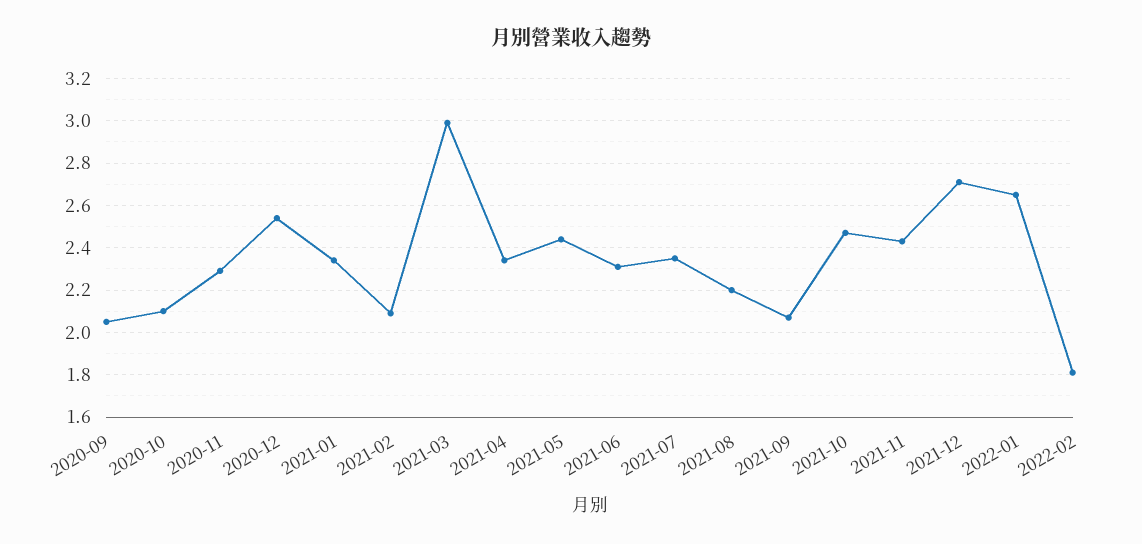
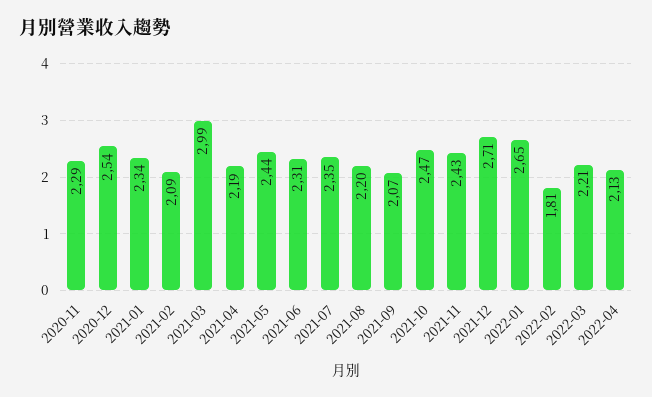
2020-09: 2.05 -> none
2020-10: 2.1 -> none
2021-04: 2.35 -> 2.19
2022-03: none -> 2.21
2022-04: none -> 2.13

